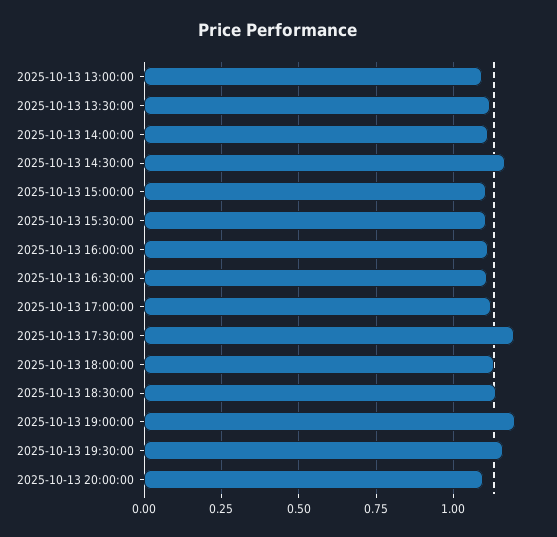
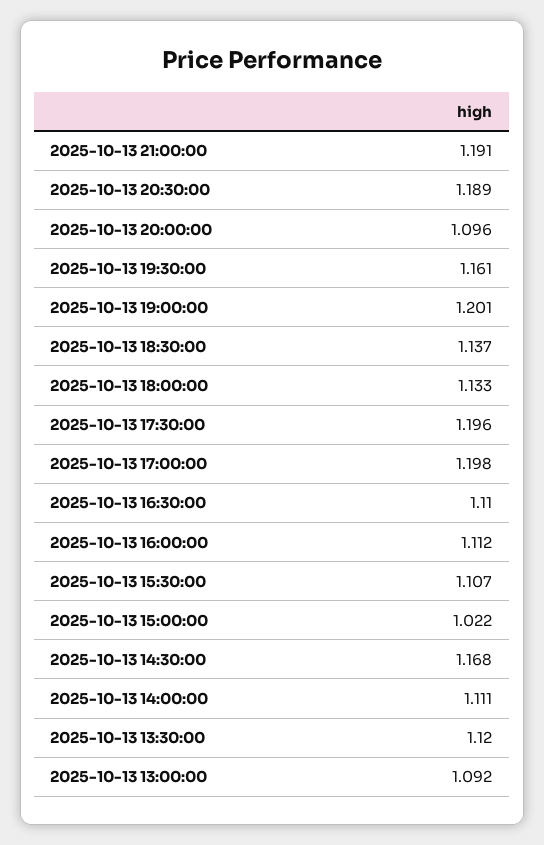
2025-10-13 15:00:00: 1.1 -> 1.022
2025-10-13 17:00:00: 1.125 -> 1.198
2025-10-13 21:00:00: none -> 1.191
2025-10-13 20:30:00: none -> 1.189

